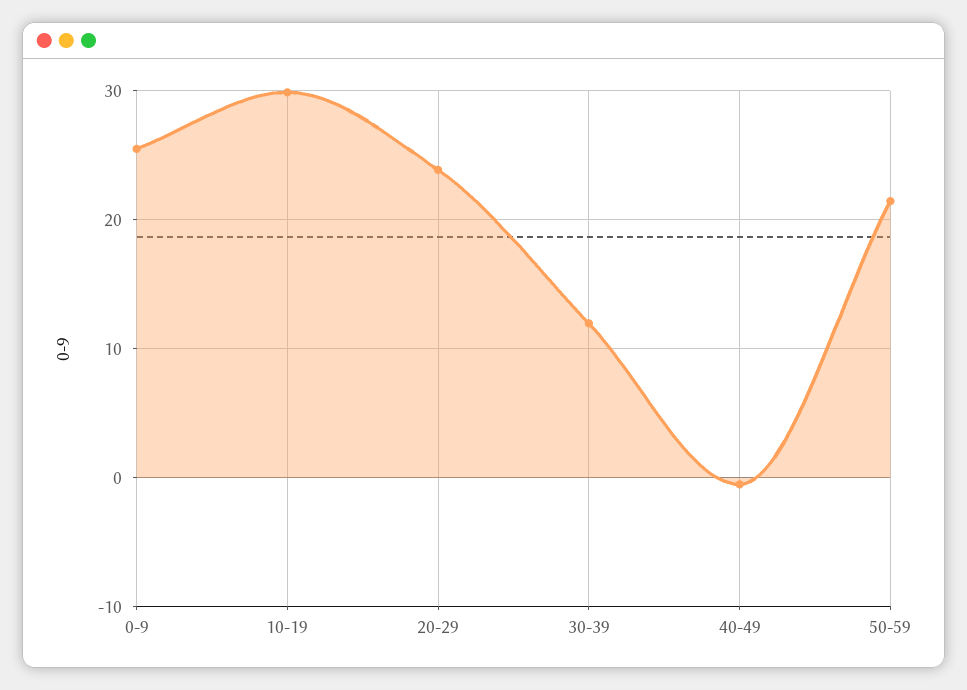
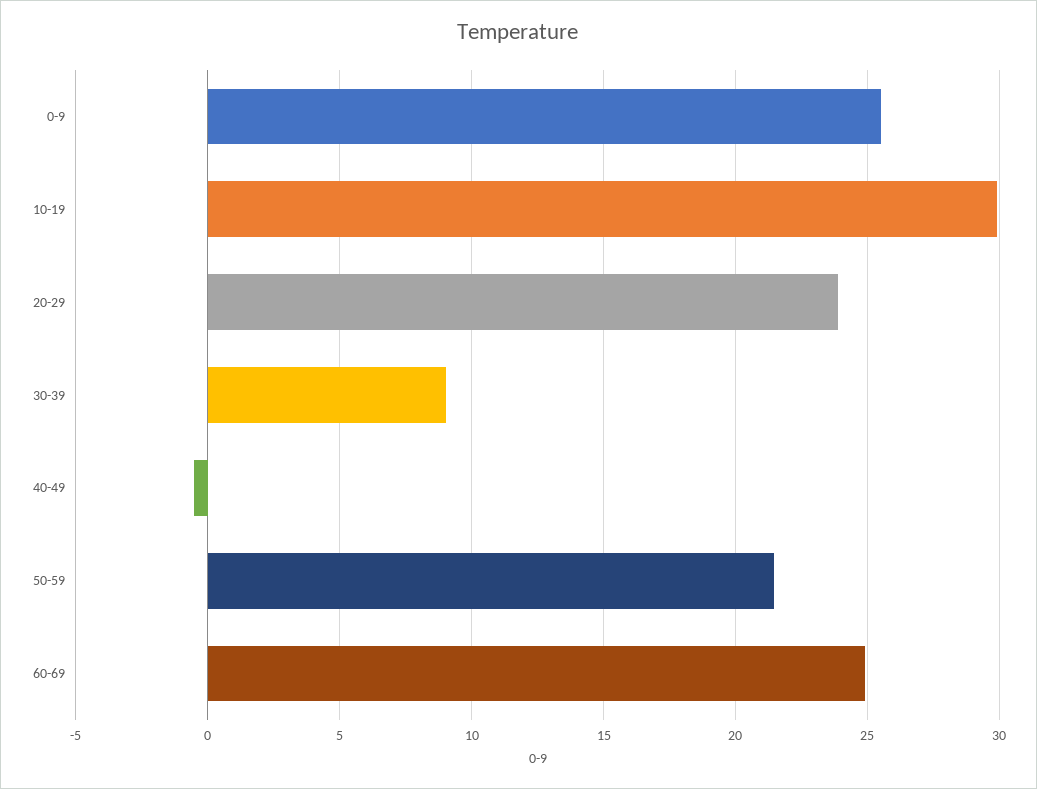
30-39: 12 -> 9
60-69: none -> 25

